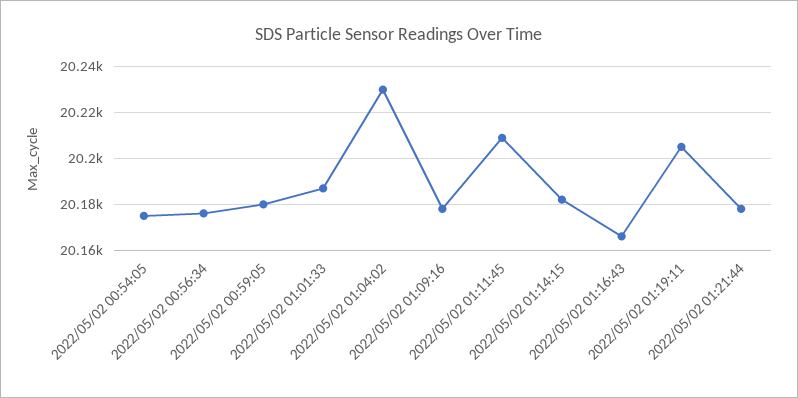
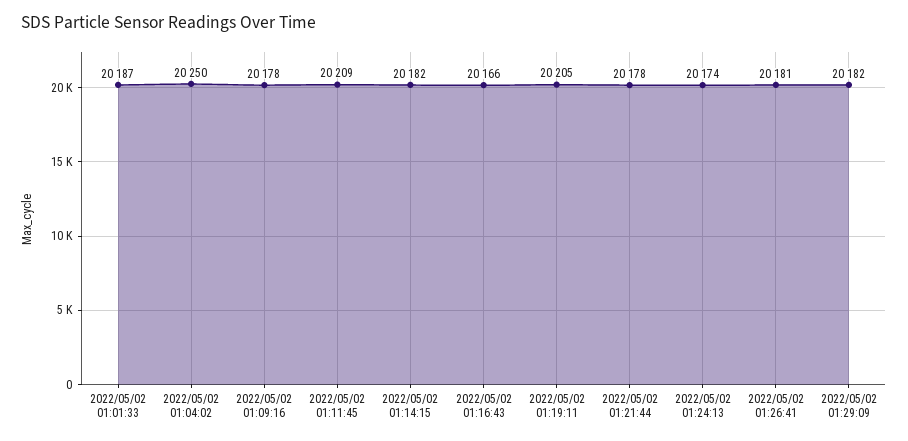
2022/05/02 00:54:05: 20175 -> none
2022/05/02 00:56:34: 20175 -> none
2022/05/02 00:59:05: 20180 -> none
2022/05/02 01:04:02: 20230 -> 20250
2022/05/02 01:24:13: none -> 20174
2022/05/02 01:26:41: none -> 20181
2022/05/02 01:29:09: none -> 20182

